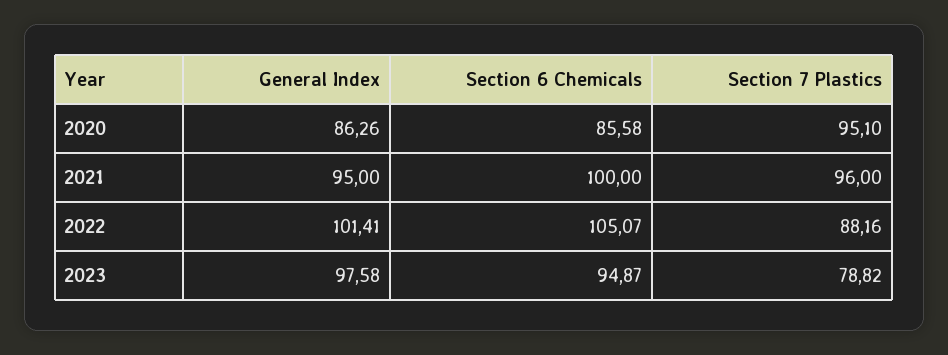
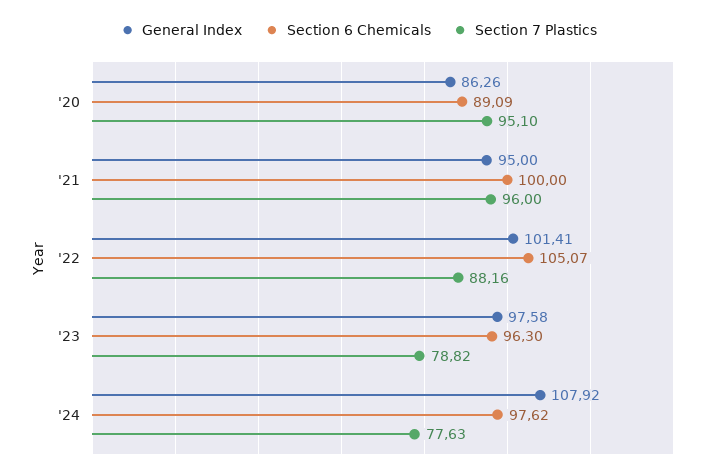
Section 6 Chemicals, 2020: 85.58 -> 89.09
Section 6 Chemicals, 2023: 94.87 -> 96.3
General Index, '24: none -> 107.92
Section 6 Chemicals, '24: none -> 97.62
Section 7 Plastics, '24: none -> 77.63

